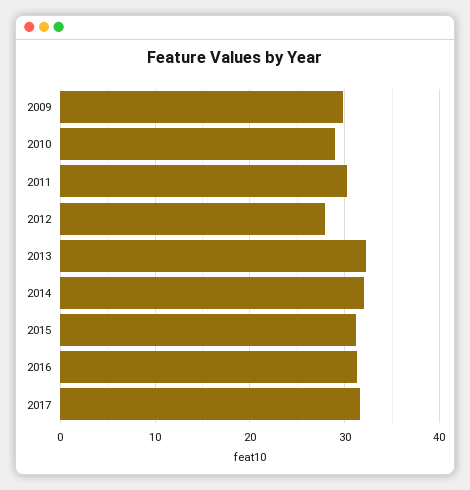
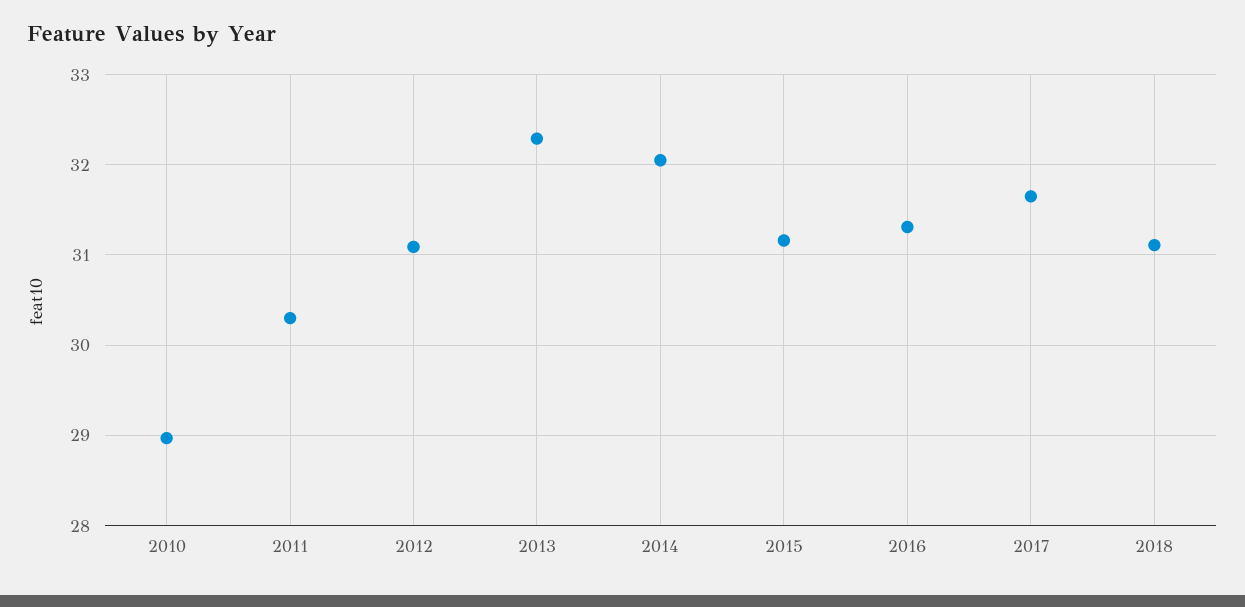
2009: 30 -> none
2012: 28 -> 31.1
2018: none -> 31.1

